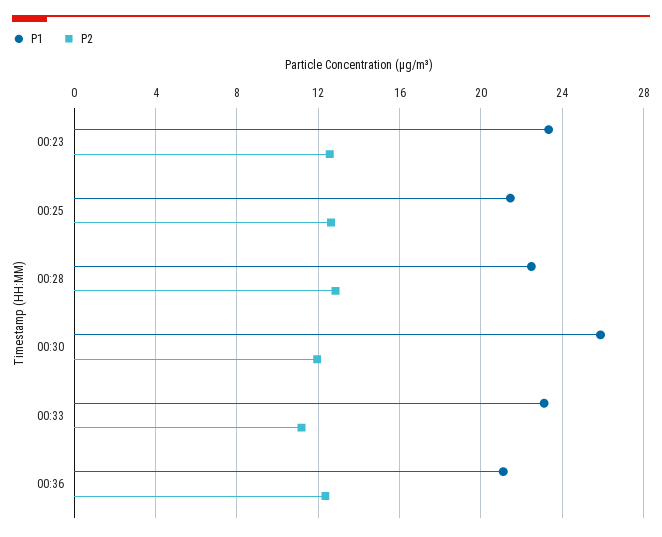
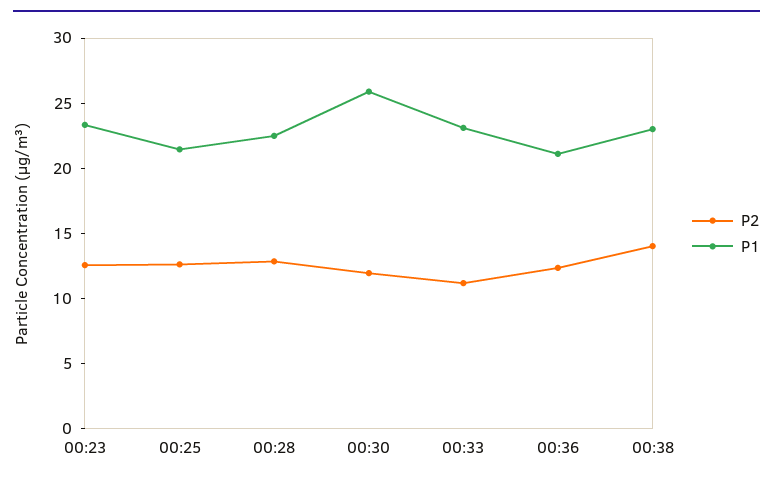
P2, 00:38: none -> 14
P1, 00:38: none -> 23

